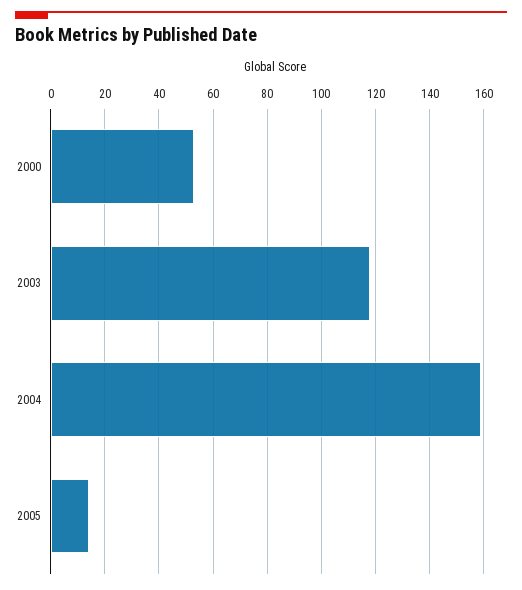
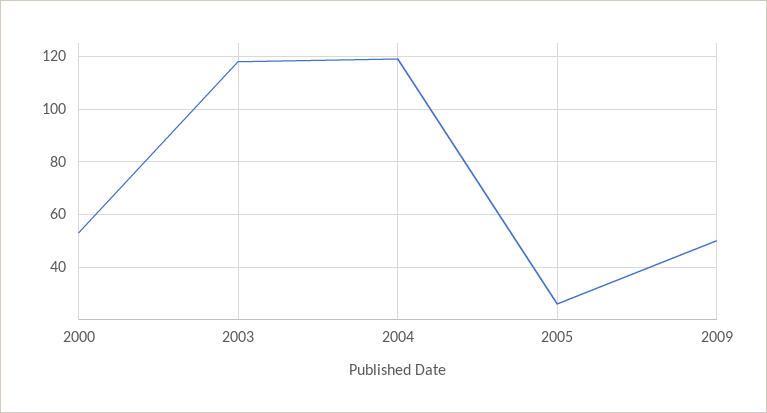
2004: 160 -> 120
2005: 15 -> 25
2009: none -> 50

